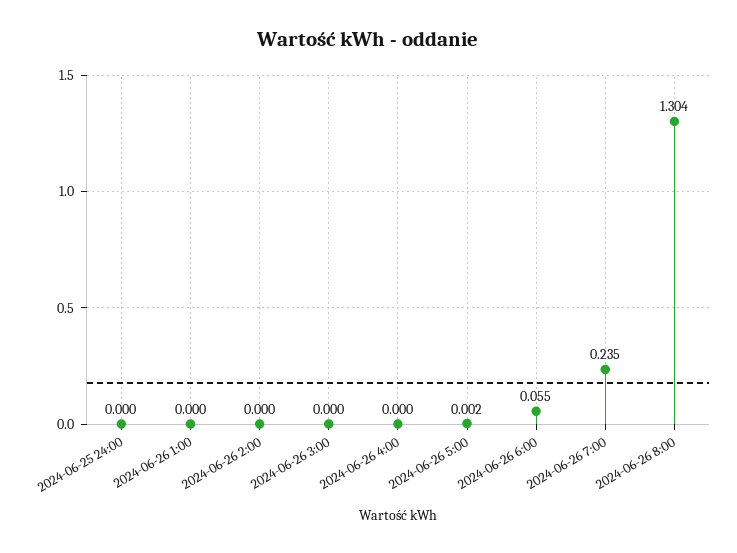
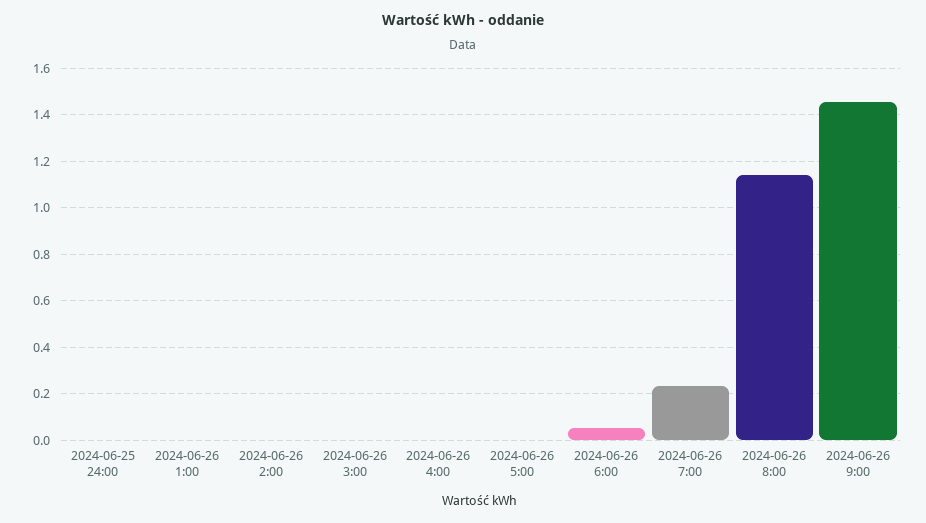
2024-06-26 8:00: 1.304 -> 1.15
2024-06-26 9:00: none -> 1.45

